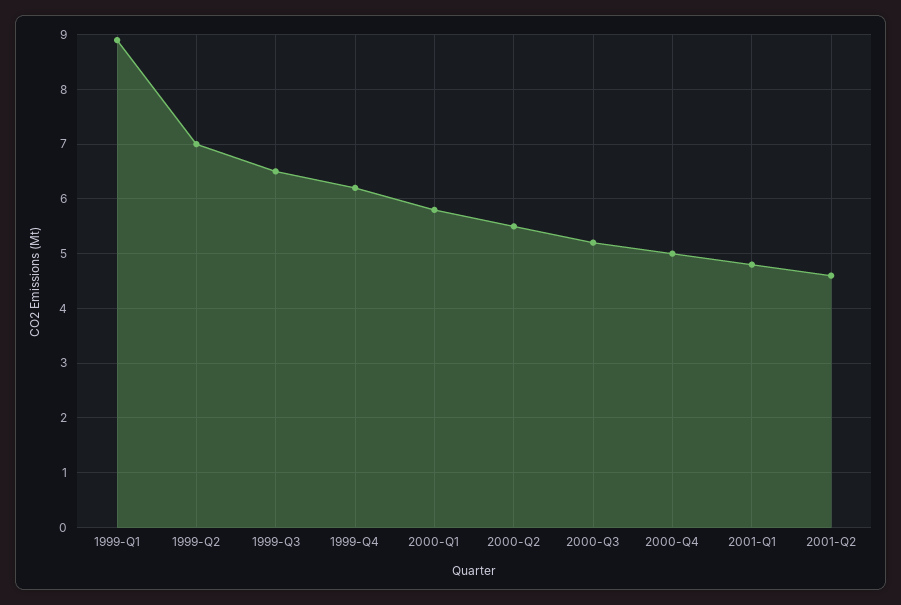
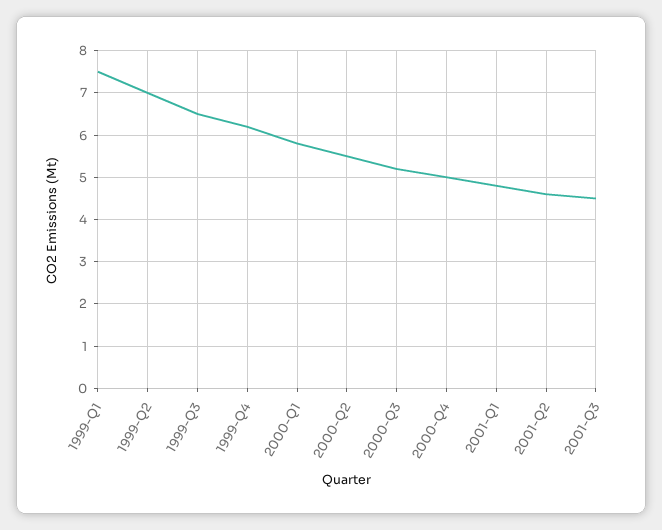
1999-Q1: 9 -> 7.5
2001-Q3: none -> 4.5

